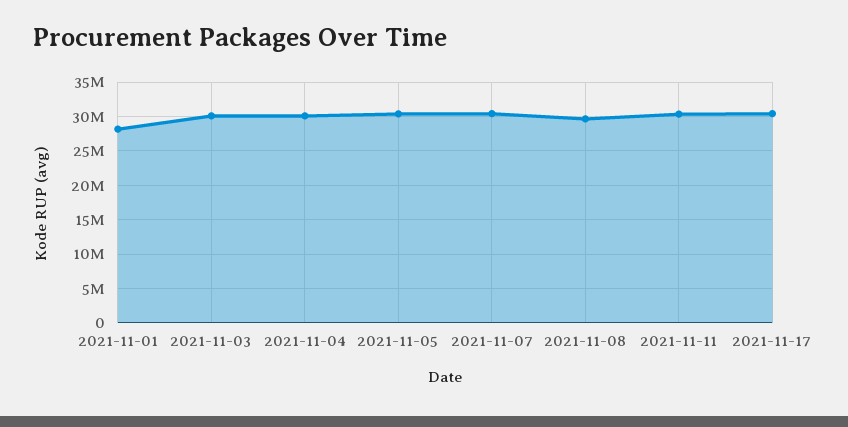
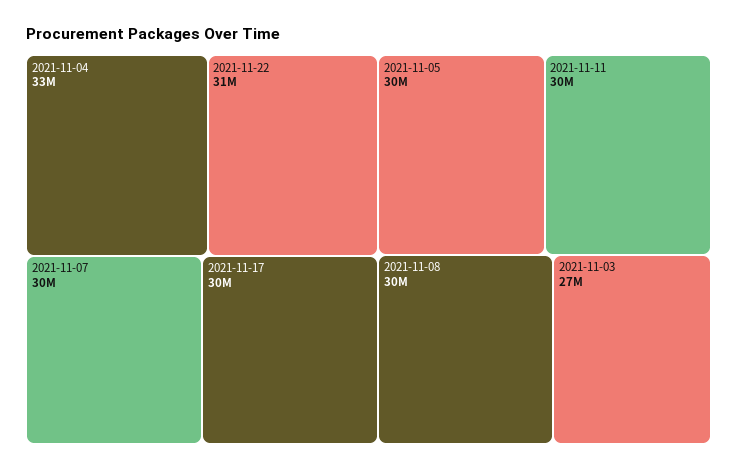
2021-11-01: 28000000 -> none
2021-11-03: 30000000 -> 27000000
2021-11-04: 30000000 -> 33000000
2021-11-22: none -> 31000000

